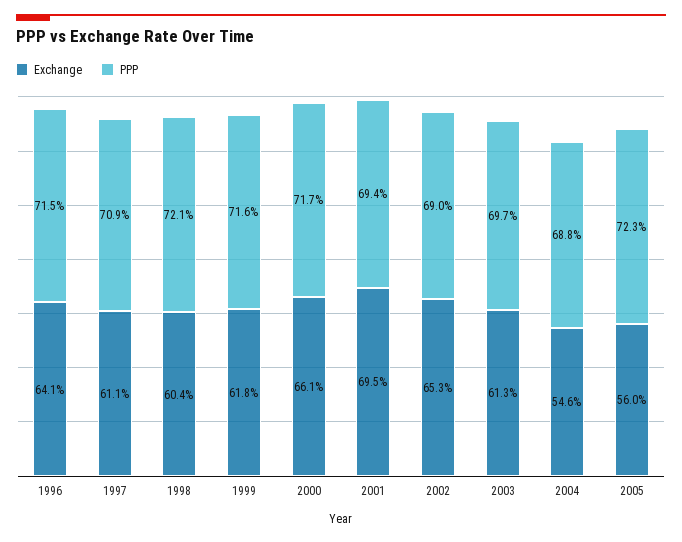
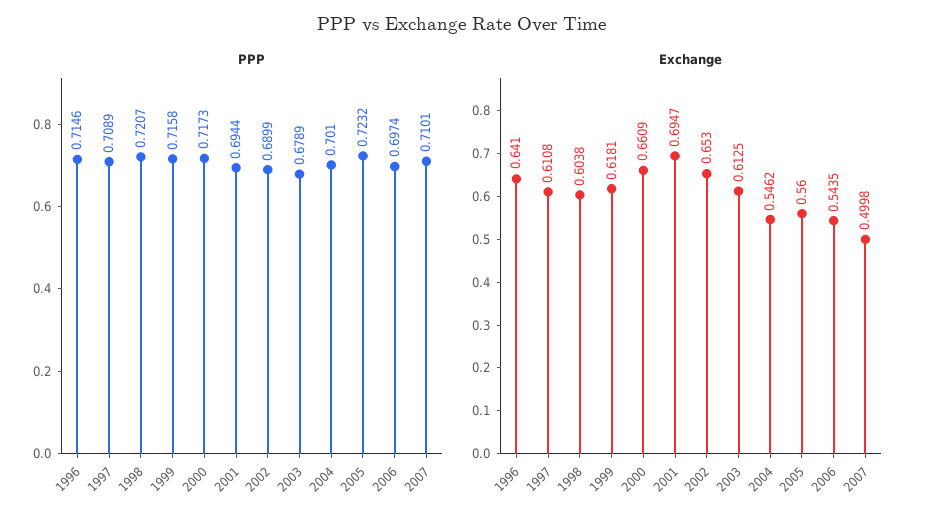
PPP, 2003: 0.697 -> 0.6789
PPP, 2004: 0.688 -> 0.701
PPP, 2006: none -> 0.6974
PPP, 2007: none -> 0.7101
Exchange, 2006: none -> 0.5435
Exchange, 2007: none -> 0.4998

